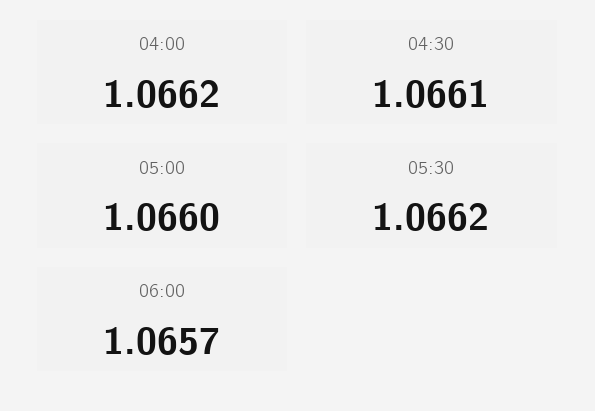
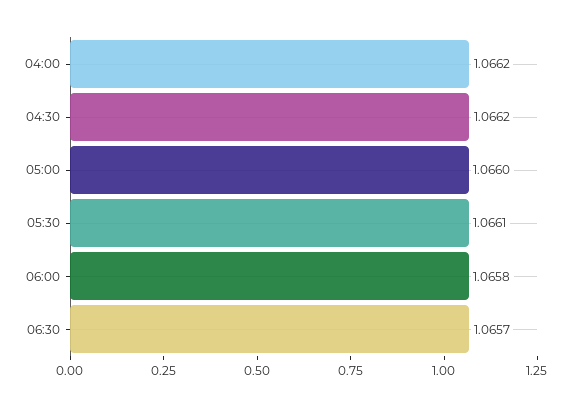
04:30: 1.0661 -> 1.0662
05:30: 1.0662 -> 1.0661
06:00: 1.0657 -> 1.0658
06:30: none -> 1.0657

